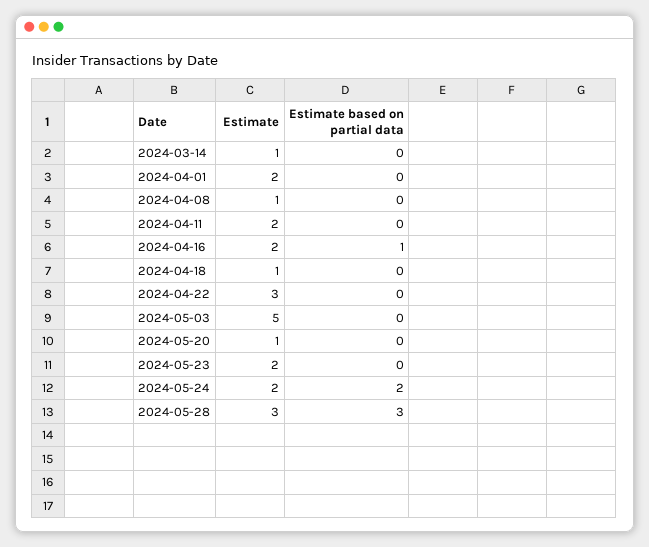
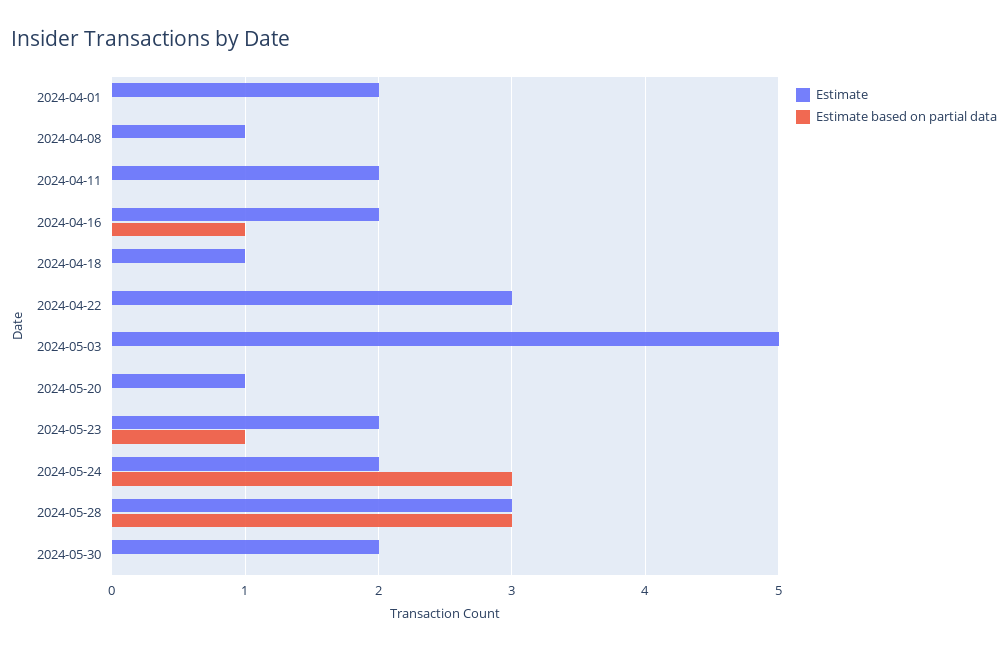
Estimate, 2024-03-14: 1 -> none
Estimate based on partial data, 2024-03-14: 0 -> none
Estimate based on partial data, 2024-05-23: 0 -> 1
Estimate based on partial data, 2024-05-24: 2 -> 3
Estimate, 2024-05-30: none -> 2
Estimate based on partial data, 2024-05-30: none -> 0

